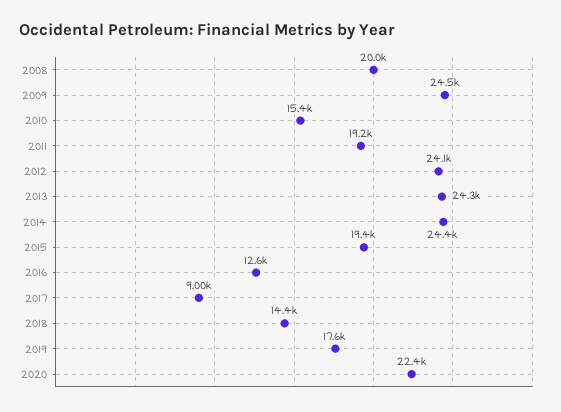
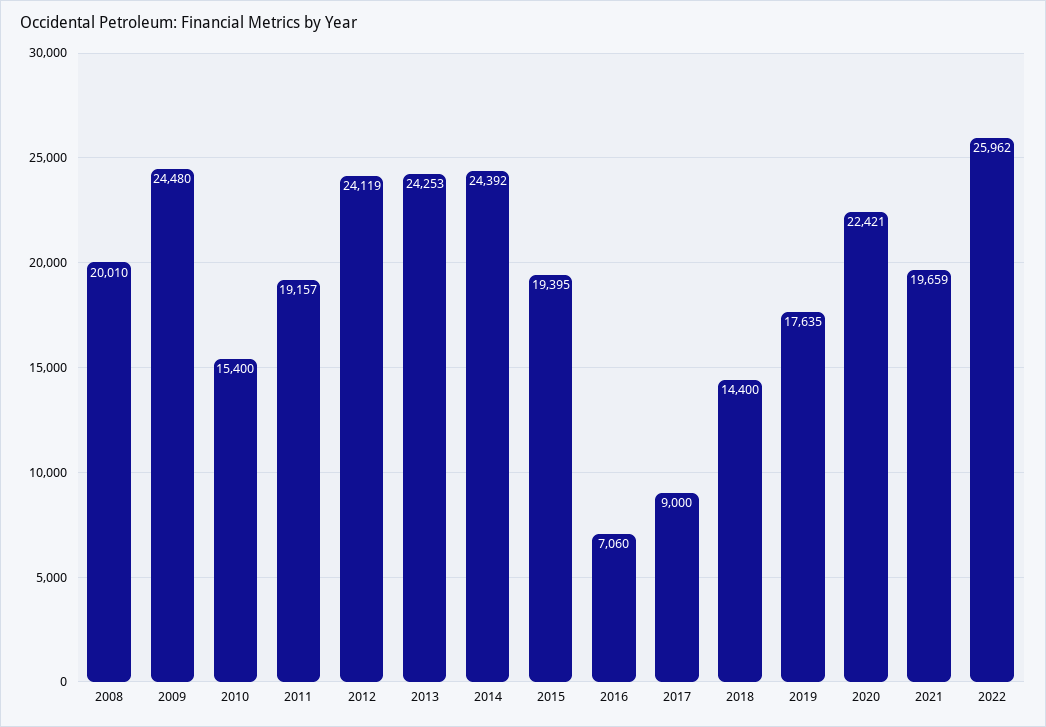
2016: 12600 -> 7060
2021: none -> 19659
2022: none -> 25962

